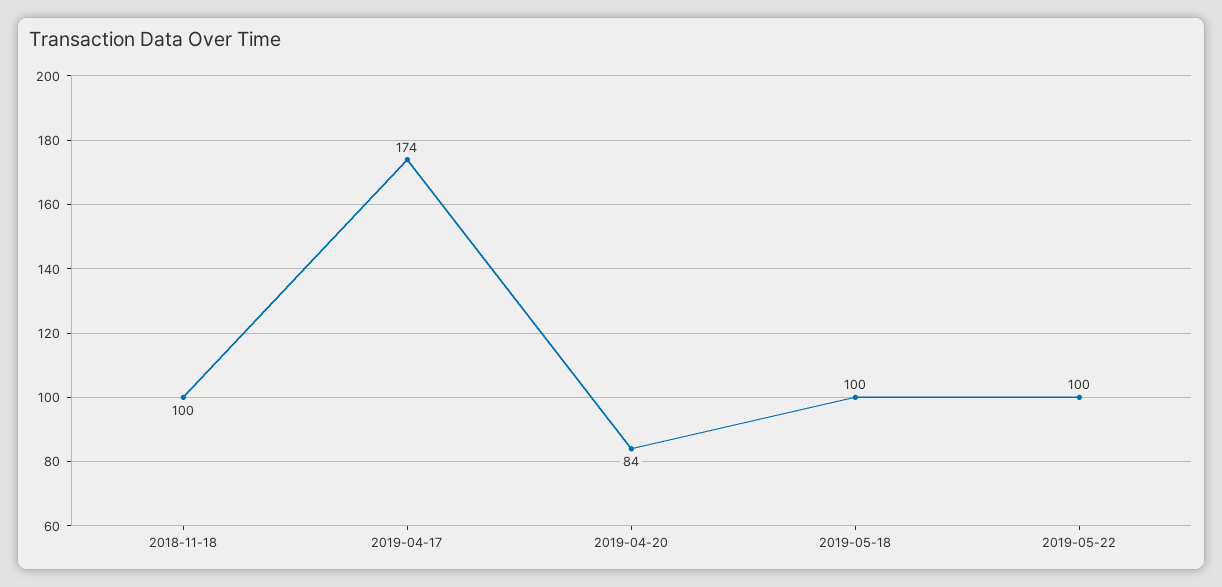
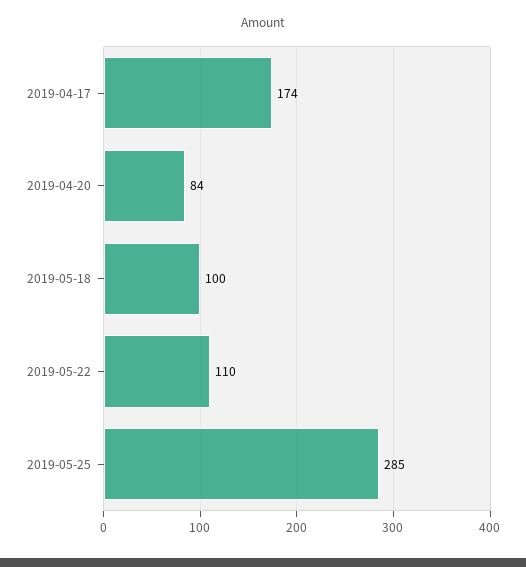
2018-11-18: 100 -> none
2019-05-22: 100 -> 110
2019-05-25: none -> 285

